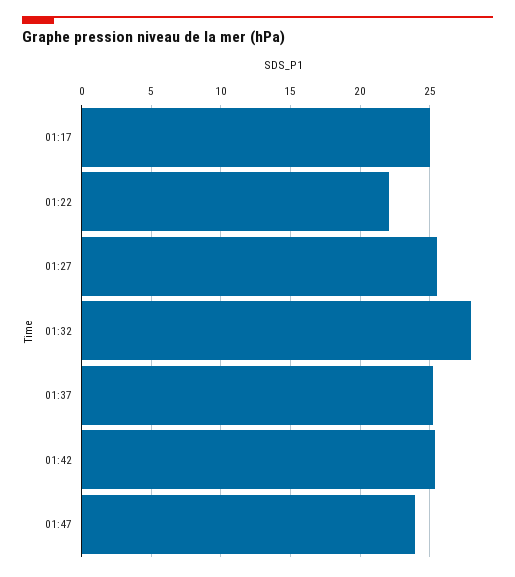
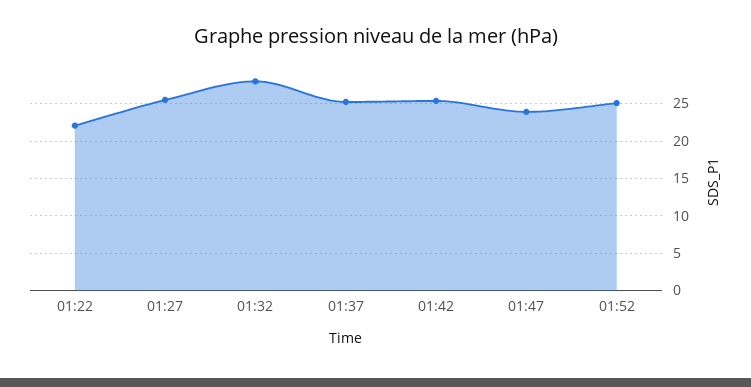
01:17: 25 -> none
01:52: none -> 25

